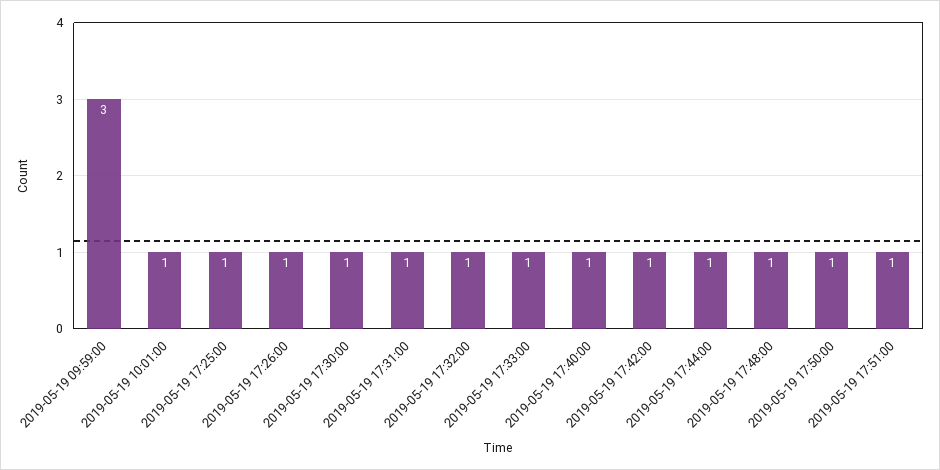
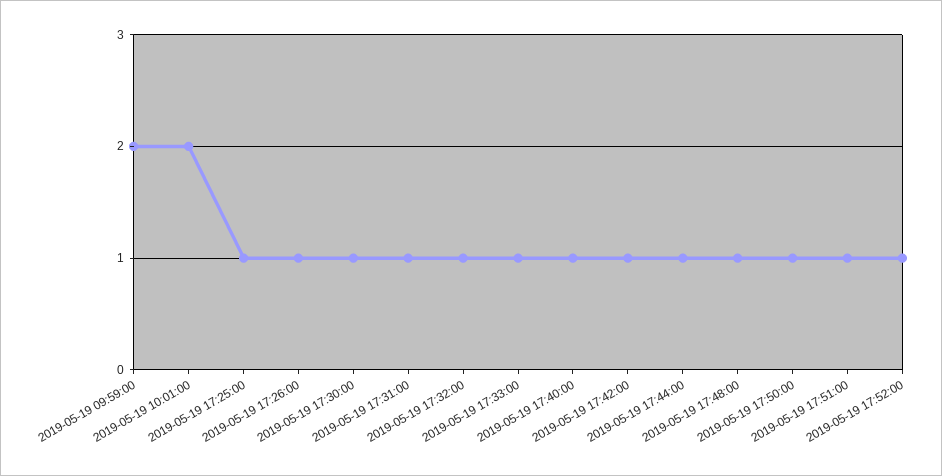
2019-05-19 09:59:00: 3 -> 2
2019-05-19 10:01:00: 1 -> 2
2019-05-19 17:52:00: none -> 1

